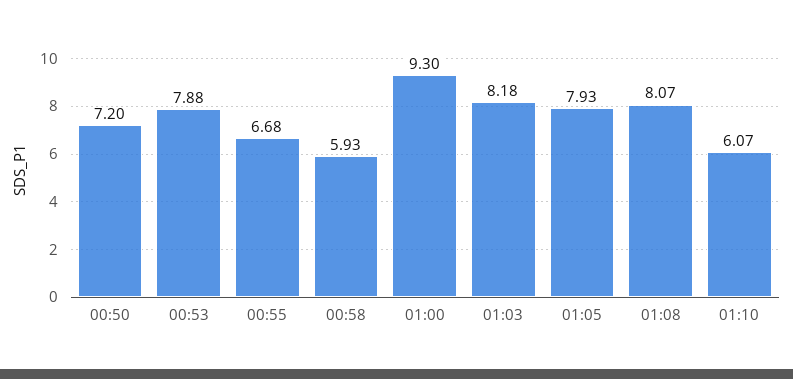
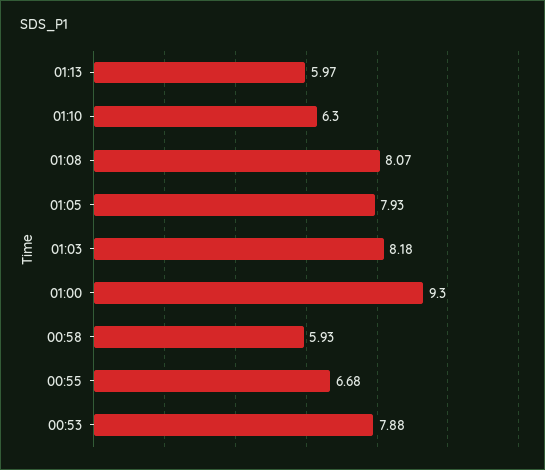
00:50: 7.2 -> none
01:10: 6.07 -> 6.3
01:13: none -> 5.97

